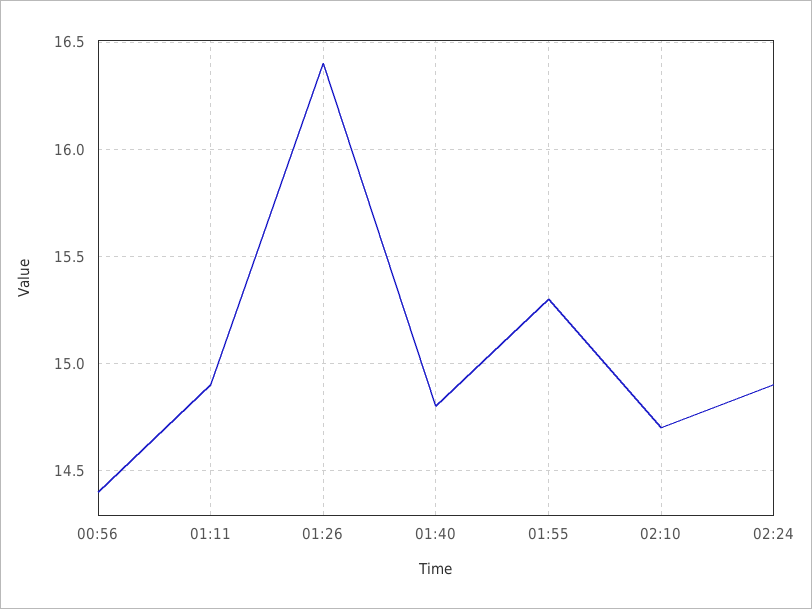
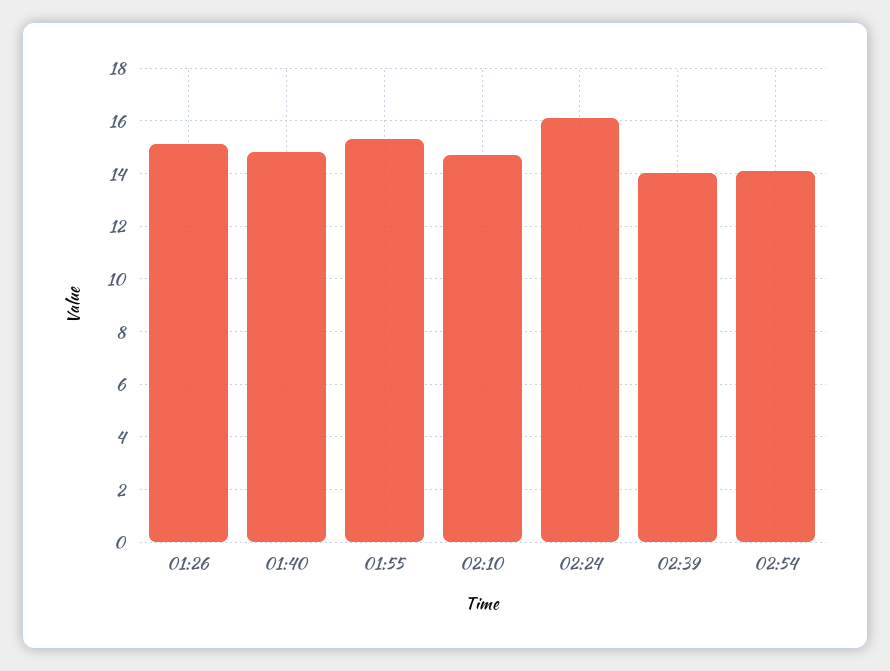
00:56: 14.4 -> none
01:11: 14.9 -> none
01:26: 16.4 -> 15
02:24: 14.9 -> 16
02:39: none -> 14
02:54: none -> 14

